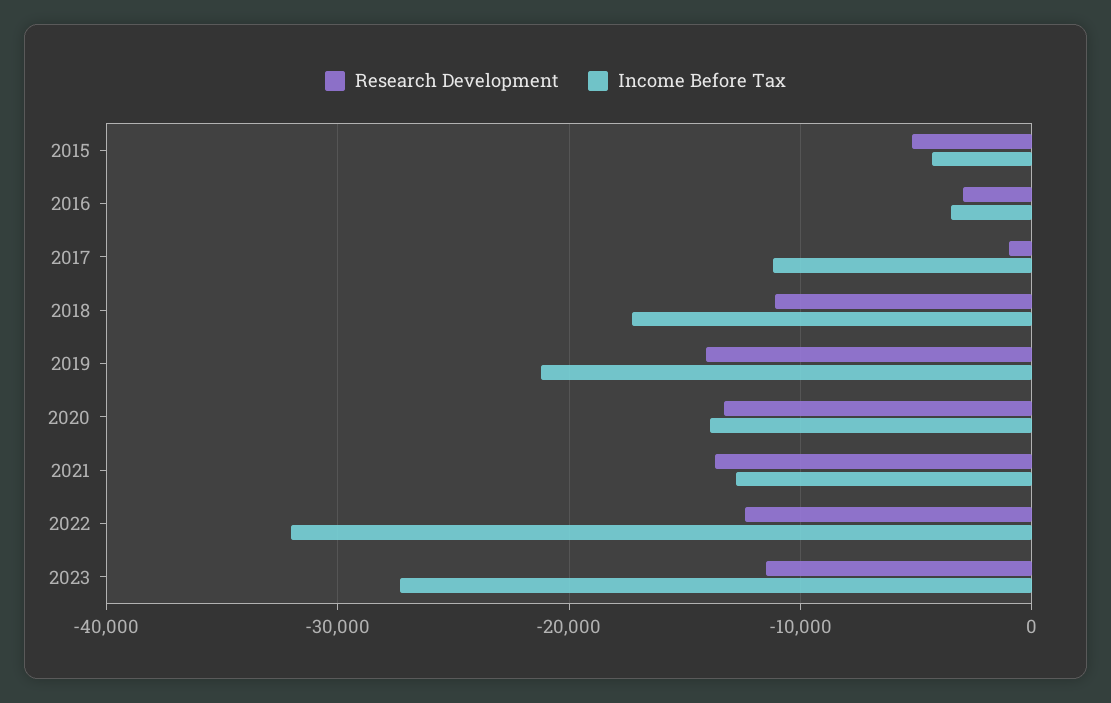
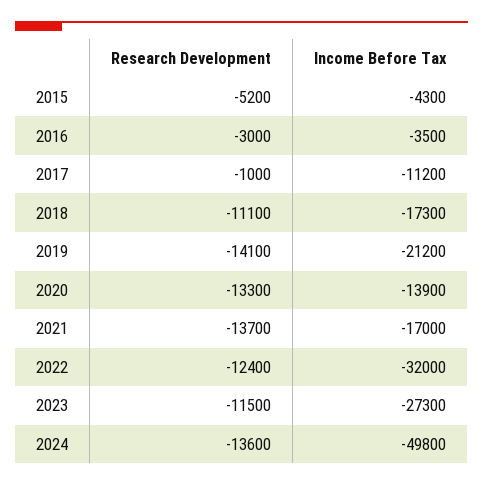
Income Before Tax, 2021: -13000 -> -17000
Research Development, 2024: none -> -13600
Income Before Tax, 2024: none -> -49800

